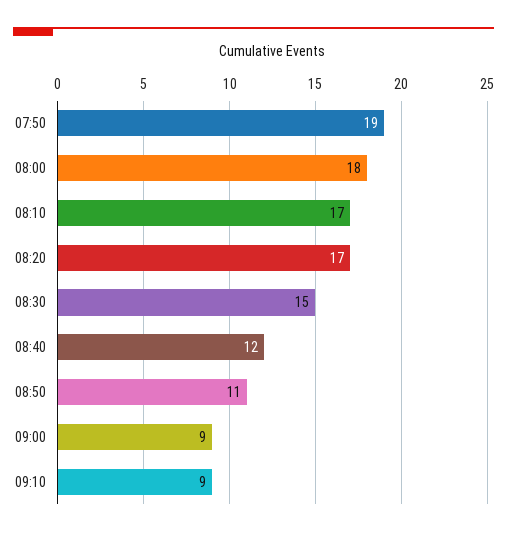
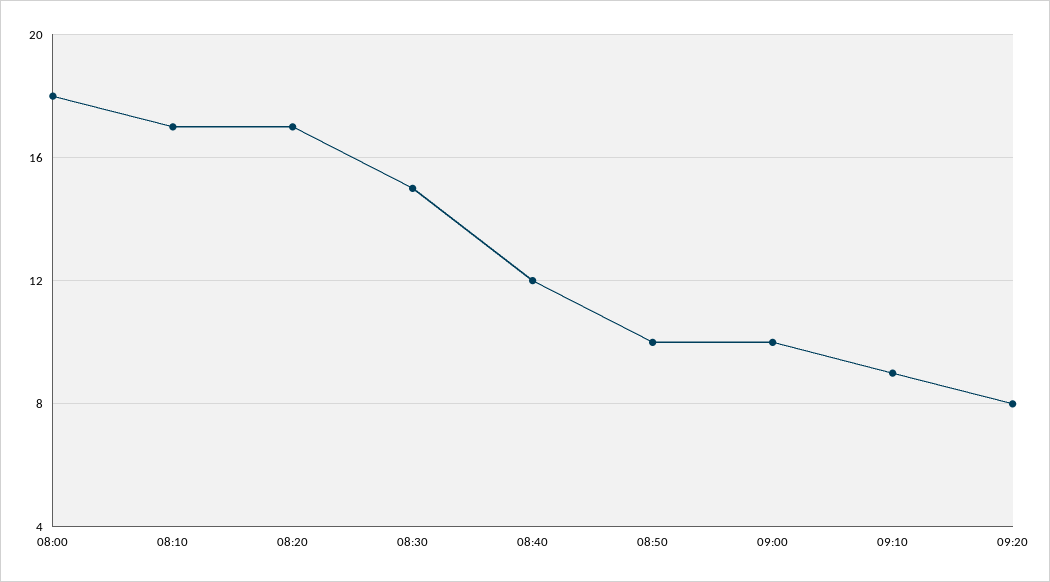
07:50: 19 -> none
08:50: 11 -> 10
09:00: 9 -> 10
09:20: none -> 8

